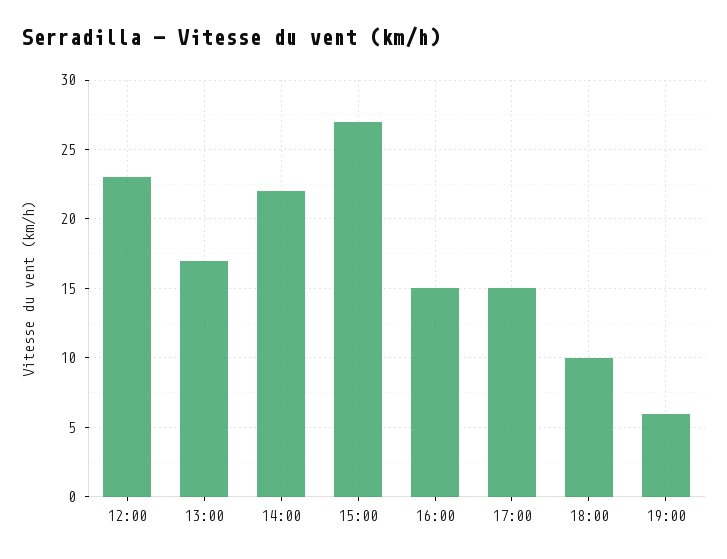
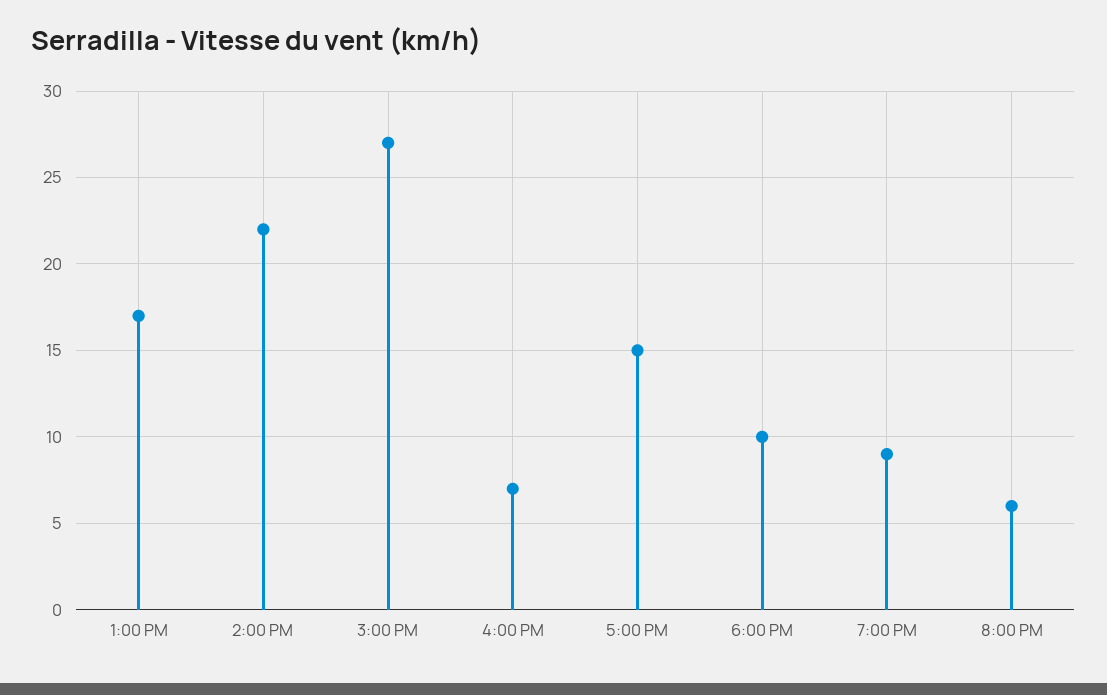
12:00: 23 -> none
16:00: 15 -> 7
19:00: 6 -> 9
8:00 PM: none -> 6

